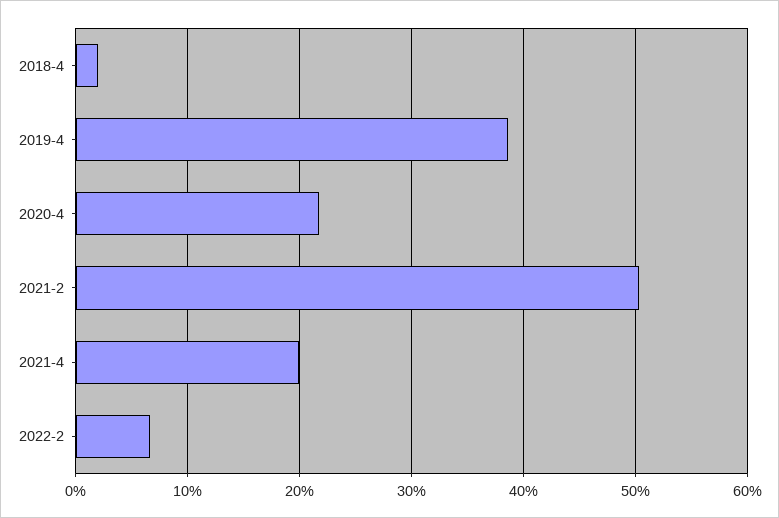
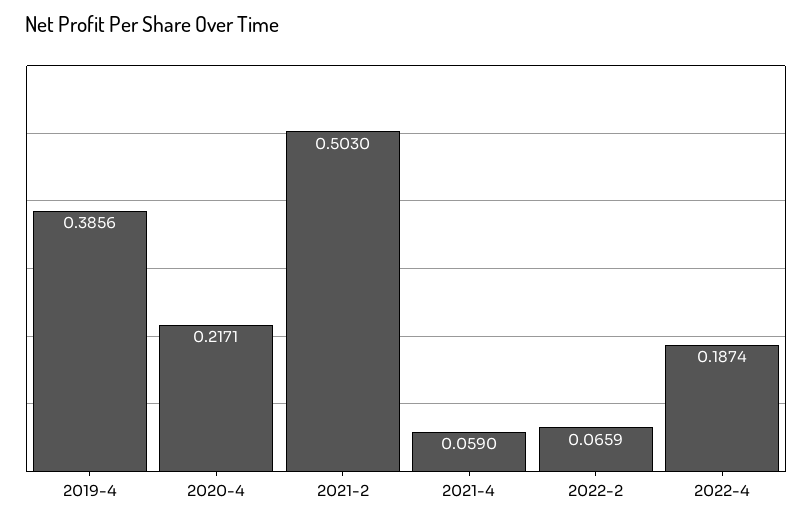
2018-4: 0.02 -> none
2021-4: 0.2 -> 0.059
2022-4: none -> 0.1874

